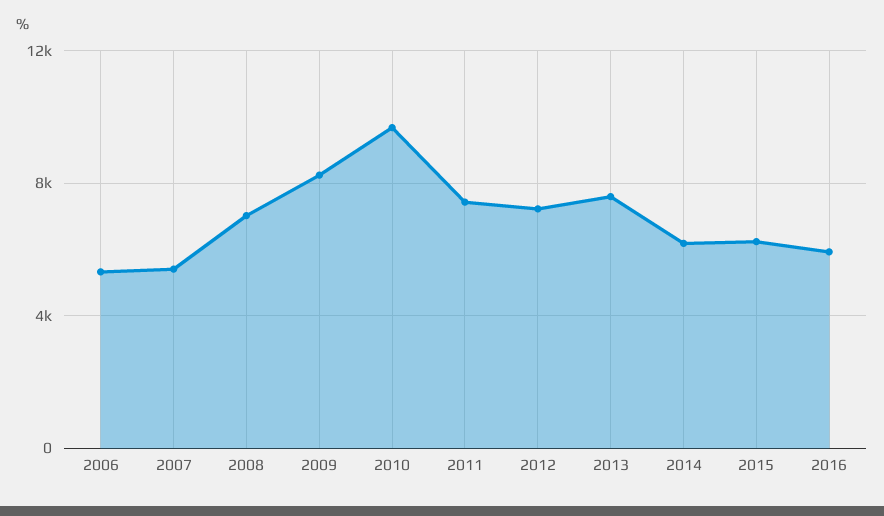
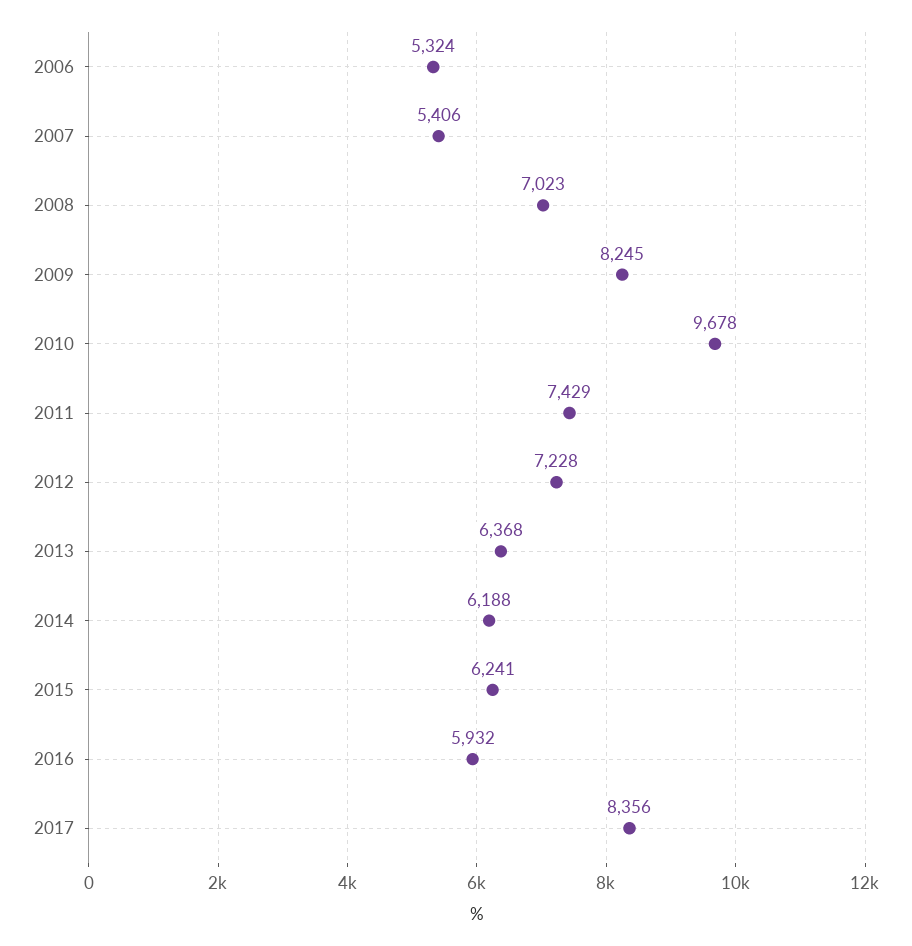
2013: 7500 -> 6368
2017: none -> 8356

